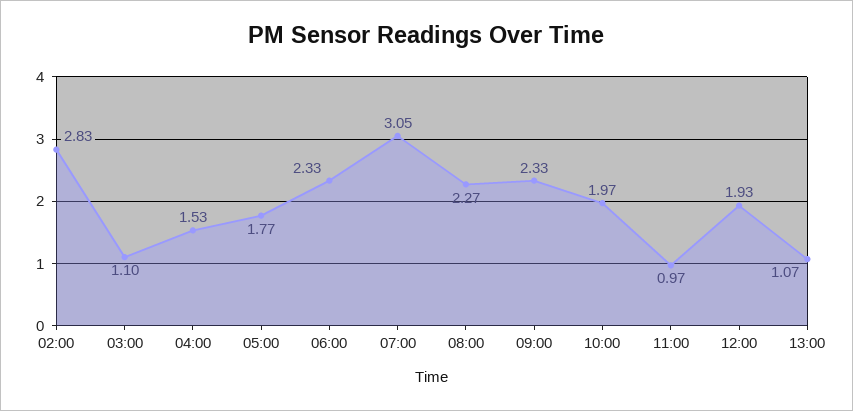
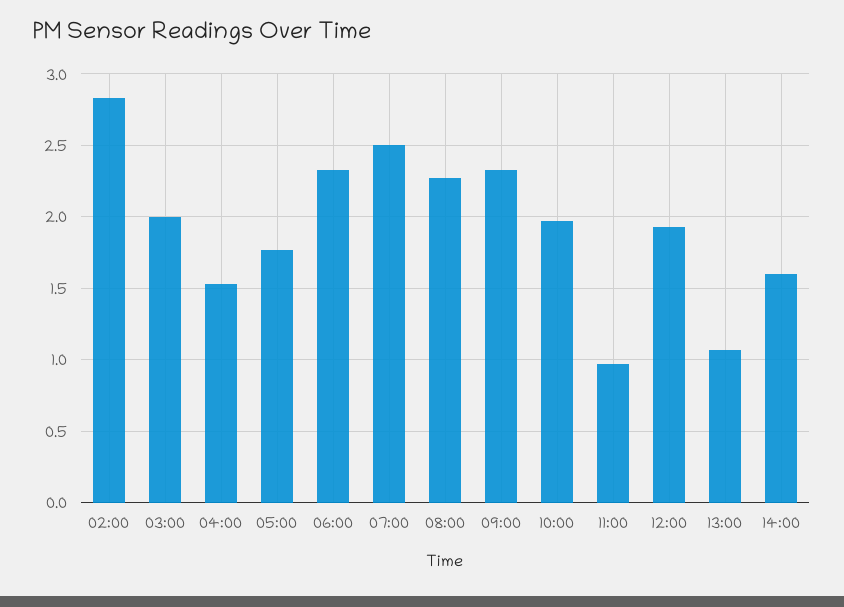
03:00: 1.1 -> 2
07:00: 3.05 -> 2.5
14:00: none -> 1.6

